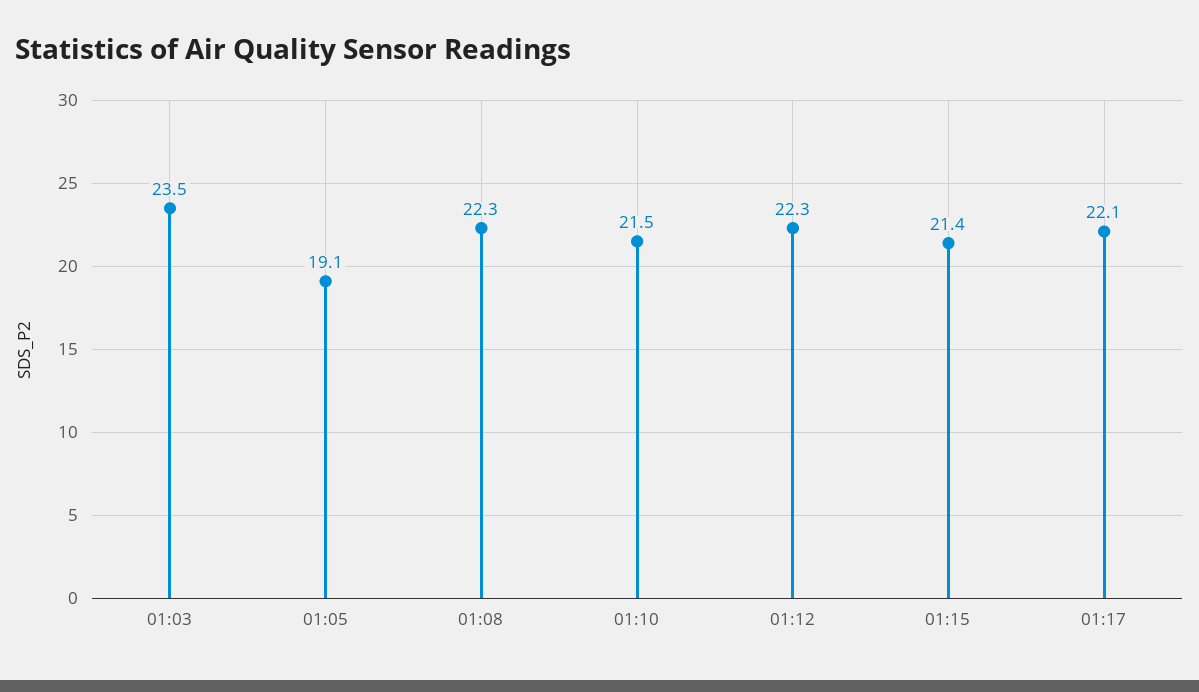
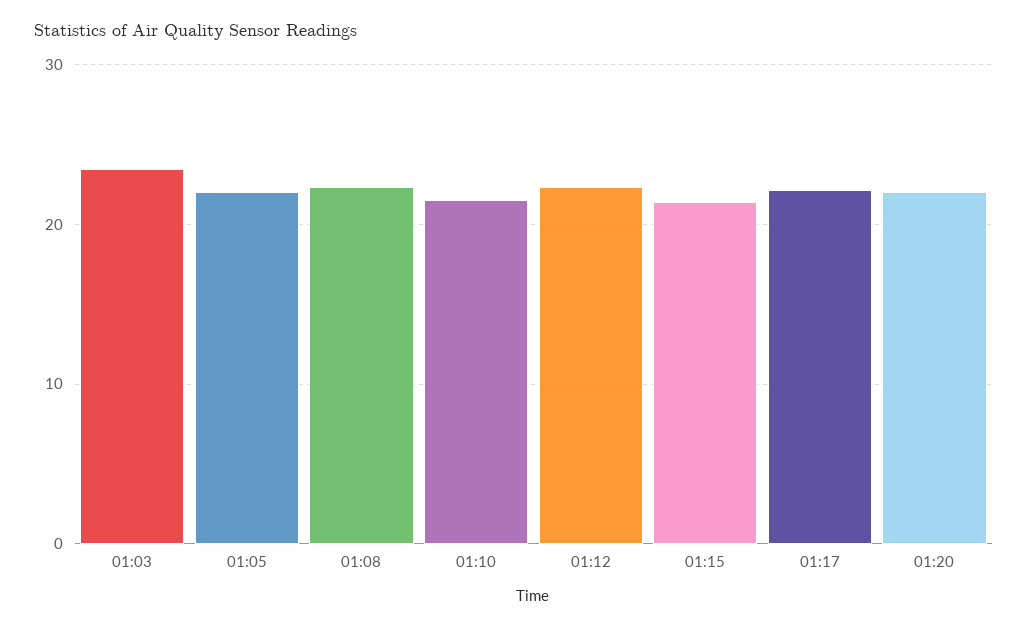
01:05: 19.1 -> 22
01:20: none -> 22

